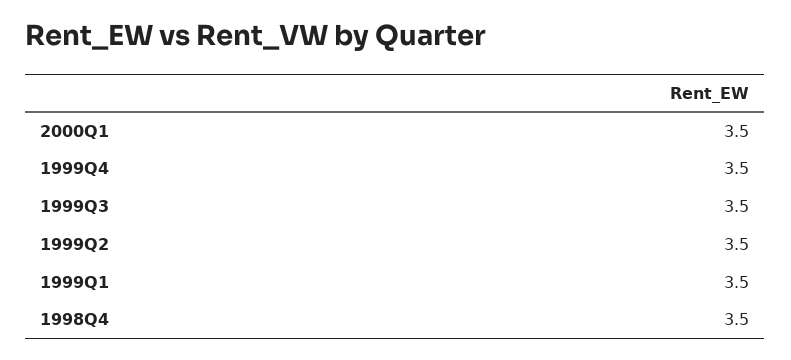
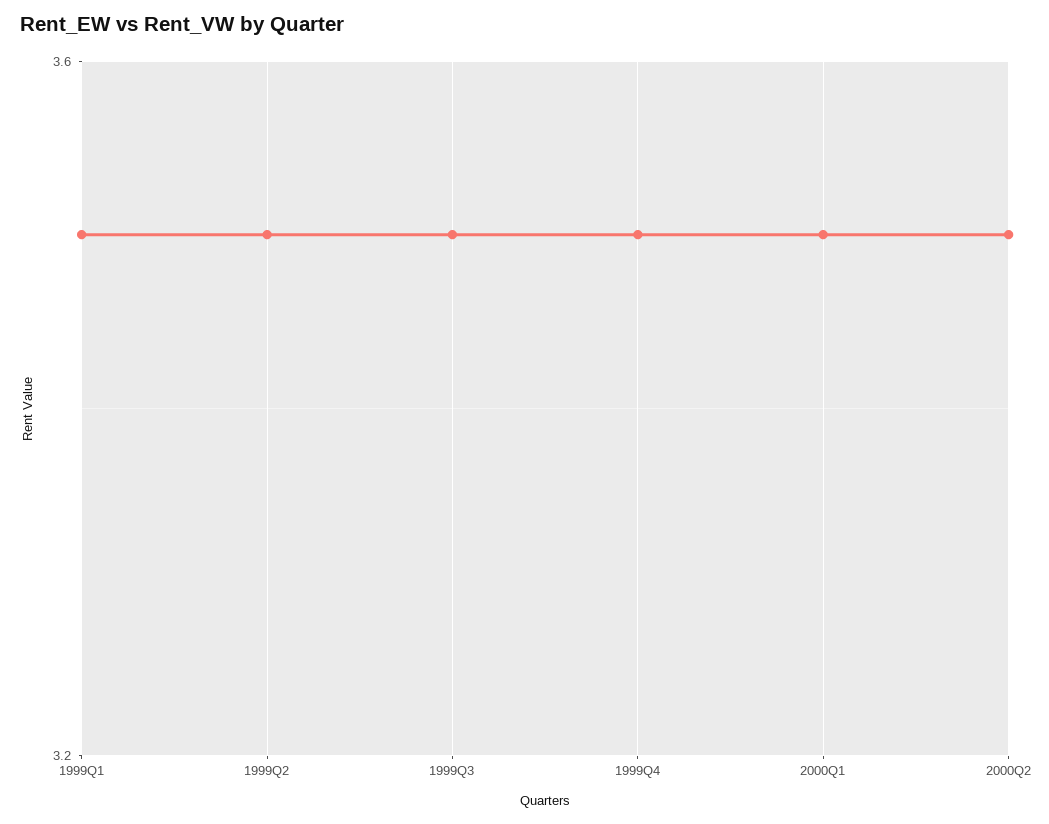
1998Q4: 3.5 -> none
2000Q2: none -> 3.5

